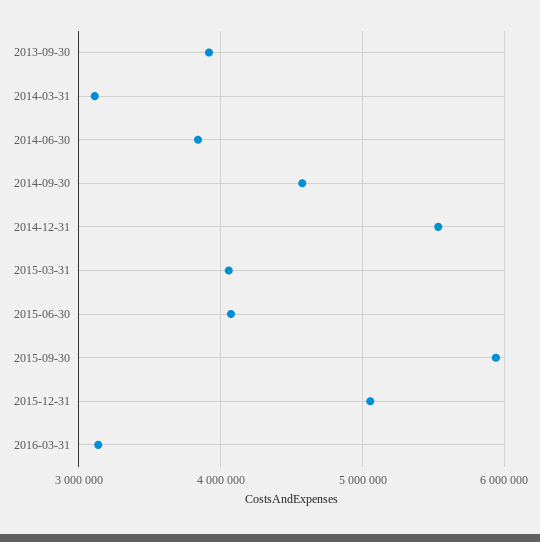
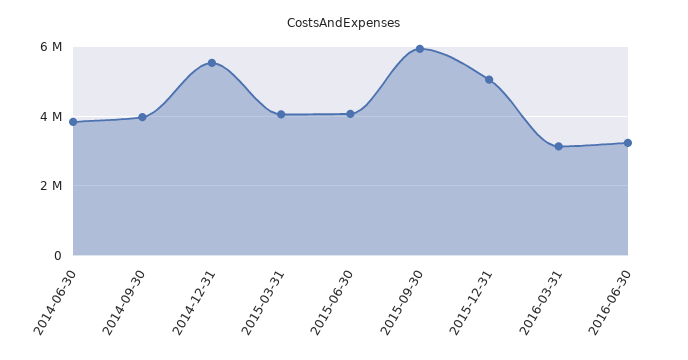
2013-09-30: 3900000 -> none
2014-03-31: 3100000 -> none
2014-09-30: 4600000 -> 4000000
2016-06-30: none -> 3200000

